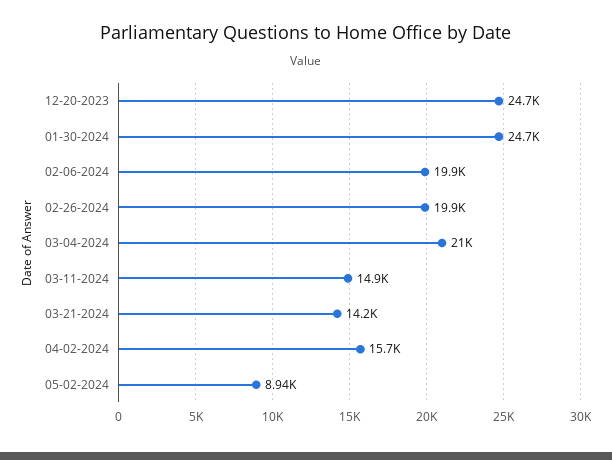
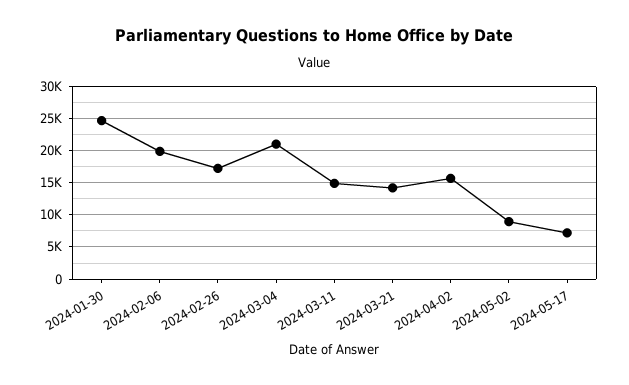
12-20-2023: 24700 -> none
02-26-2024: 19900 -> 17000
2024-05-17: none -> 7000

